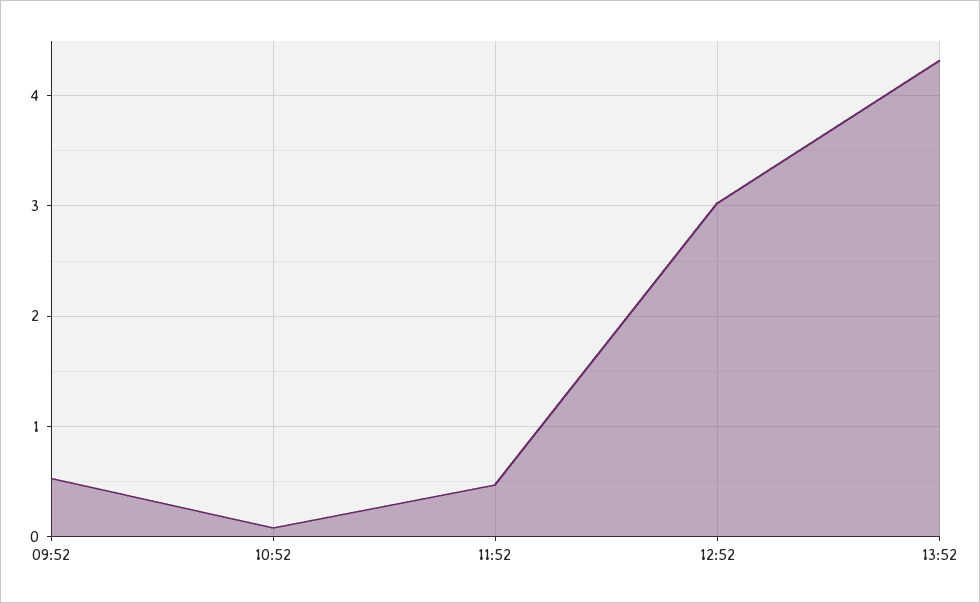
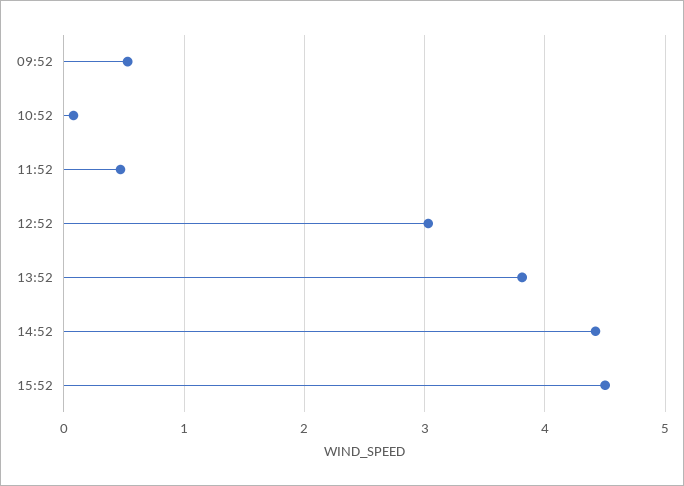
13:52: 4.3 -> 3.8
14:52: none -> 4.4
15:52: none -> 4.5

